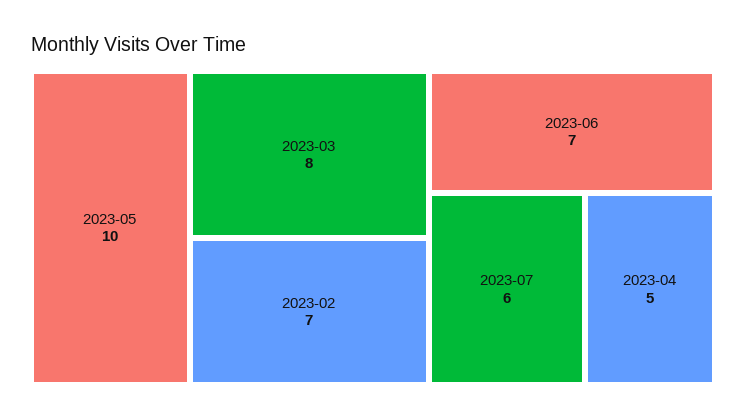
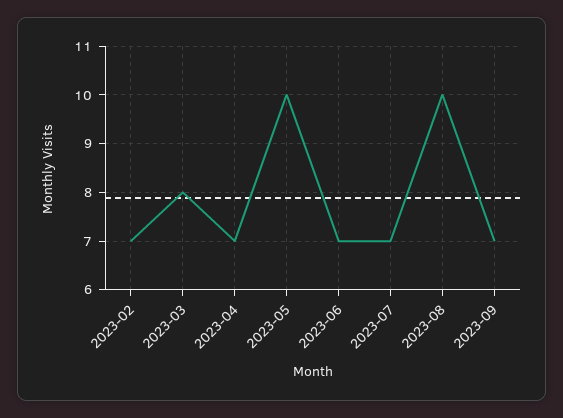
2023-07: 6 -> 7
2023-04: 5 -> 7
2023-08: none -> 10
2023-09: none -> 7

